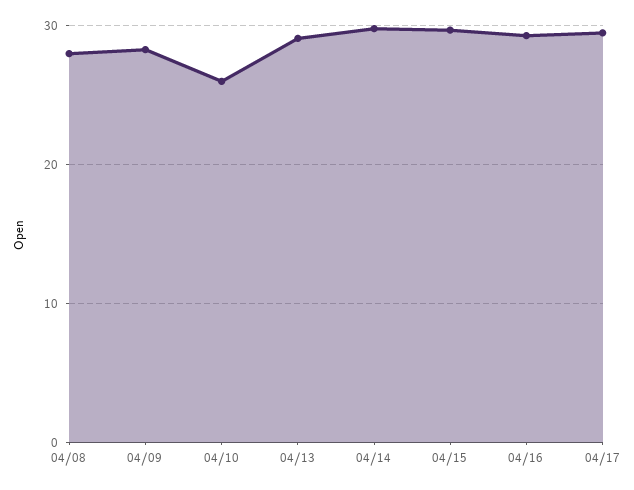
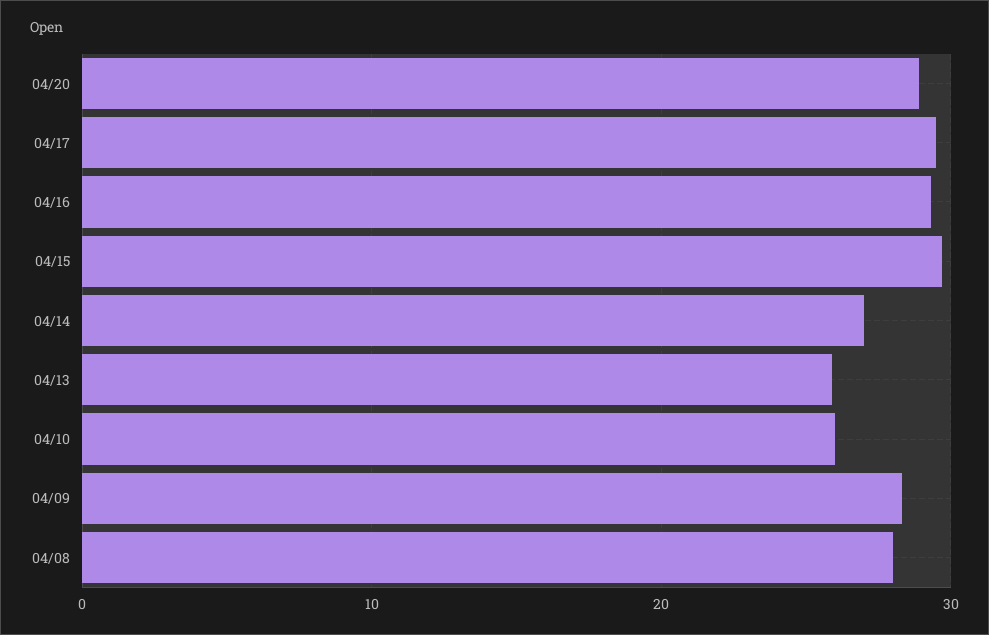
04/13: 29 -> 26
04/14: 30 -> 27
04/20: none -> 29

